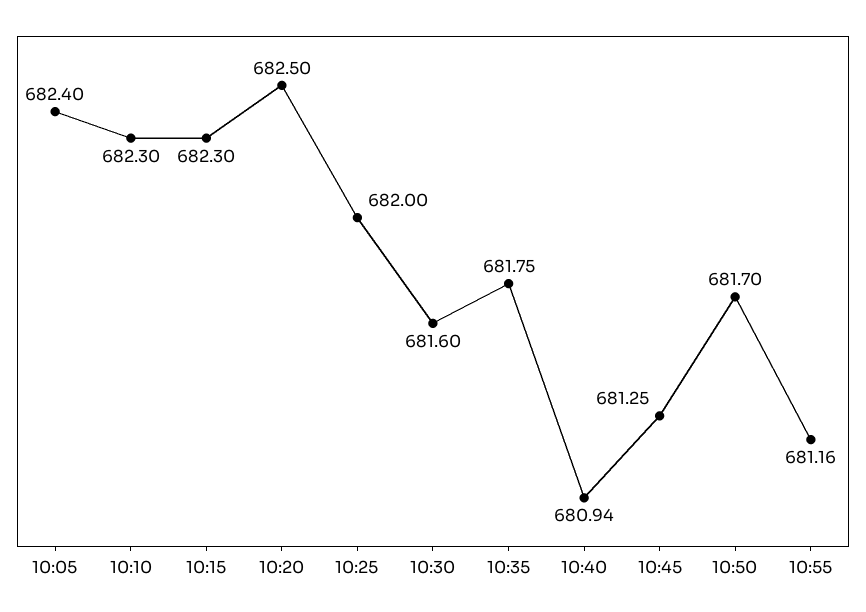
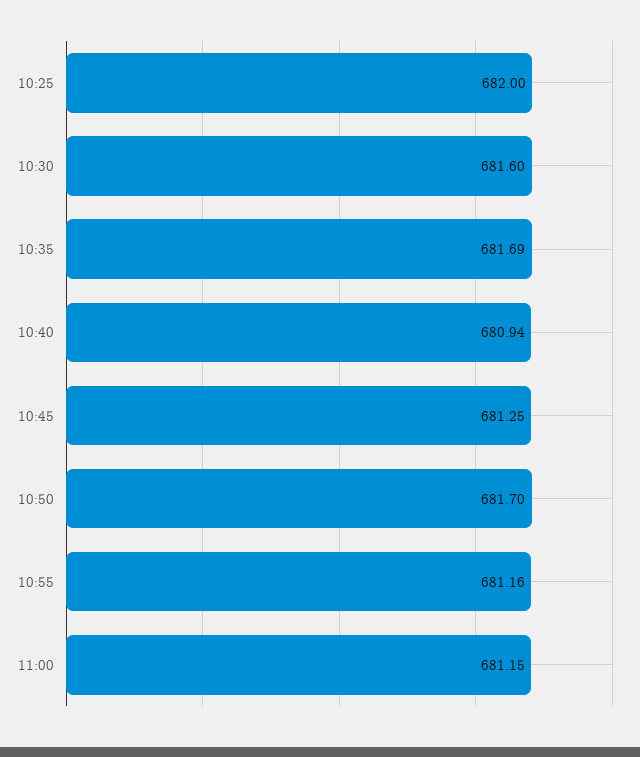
10:05: 682.4 -> none
10:10: 682.3 -> none
10:15: 682.3 -> none
10:20: 682.5 -> none
10:35: 681.75 -> 681.69
11:00: none -> 681.15

